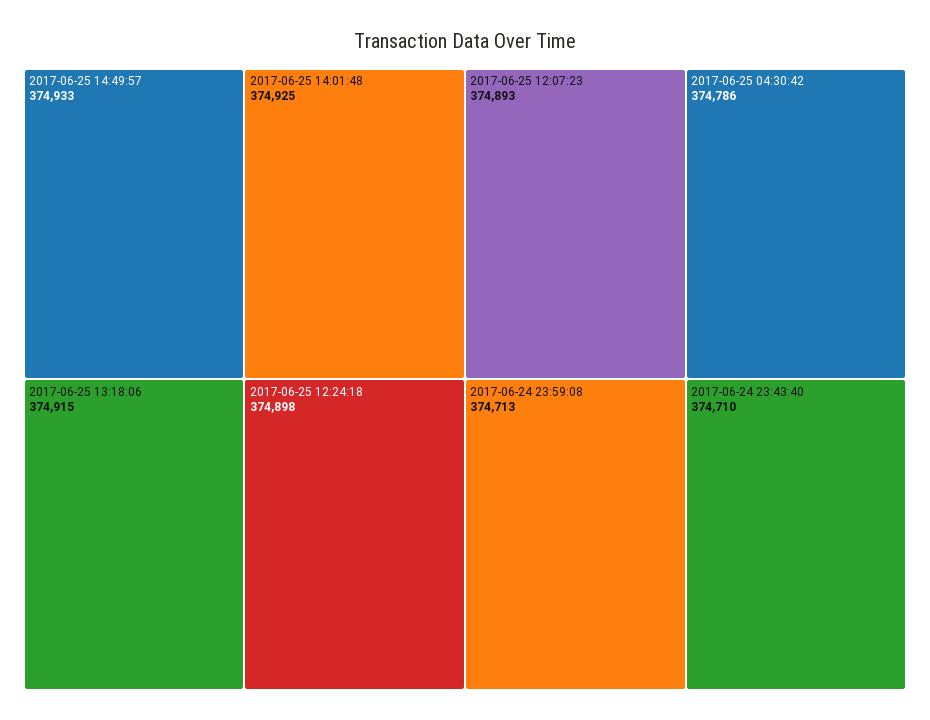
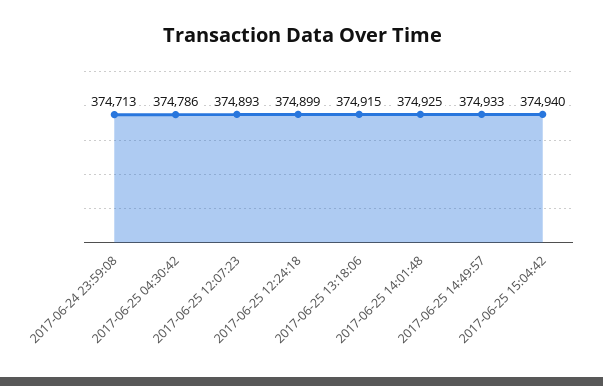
2017-06-25 12:24:18: 374898 -> 374899
2017-06-24 23:43:40: 374710 -> none
2017-06-25 15:04:42: none -> 374940

